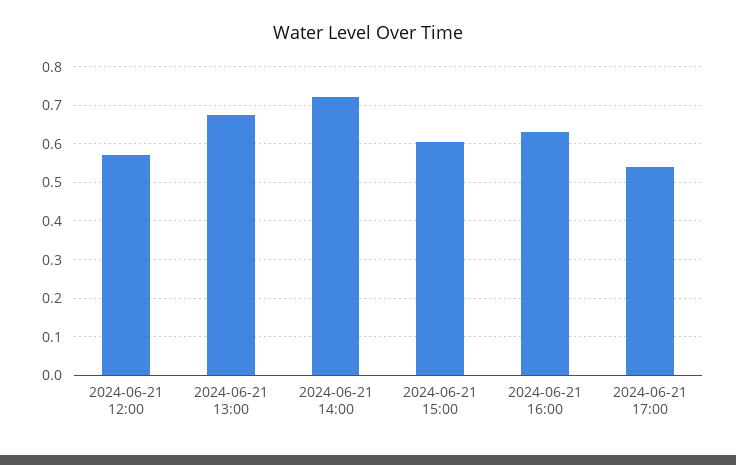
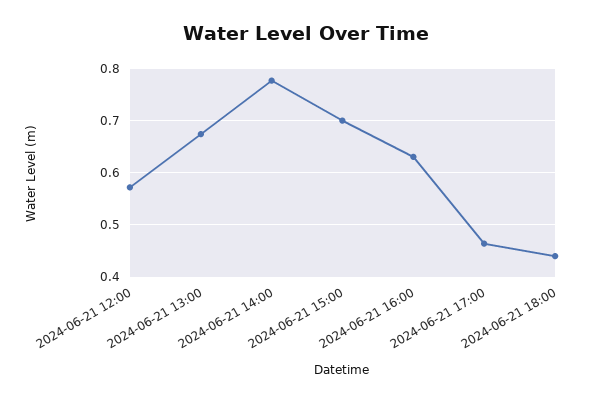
2024-06-21 14:00: 0.72 -> 0.78
2024-06-21 15:00: 0.6 -> 0.7
2024-06-21 17:00: 0.54 -> 0.46
2024-06-21 18:00: none -> 0.44

